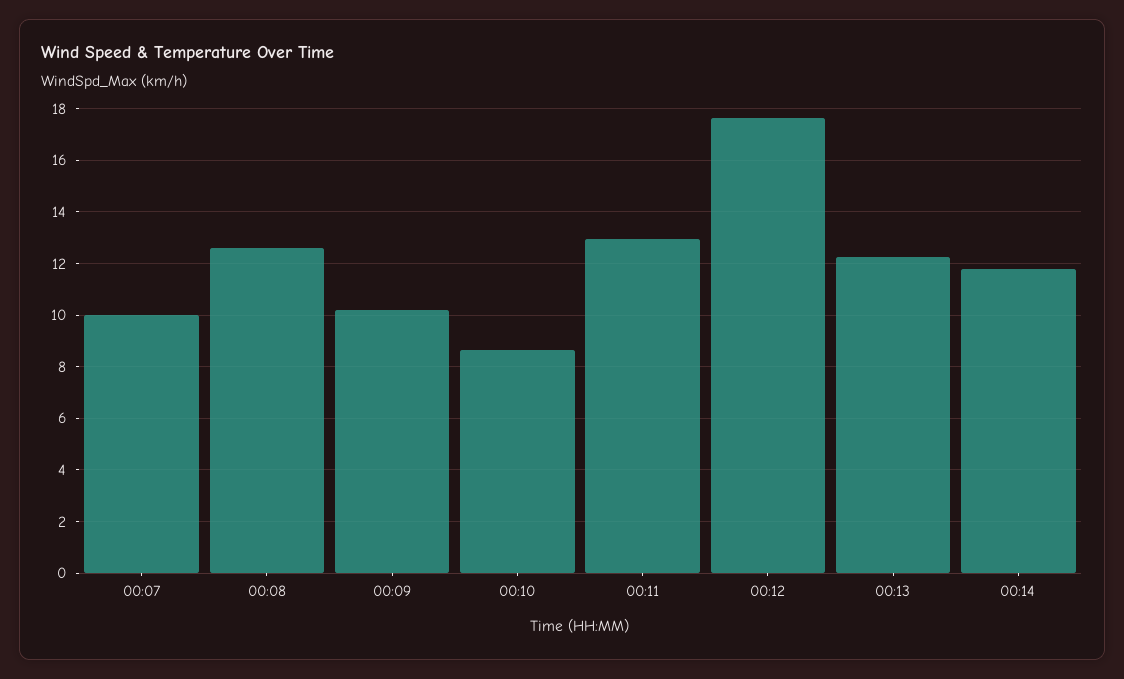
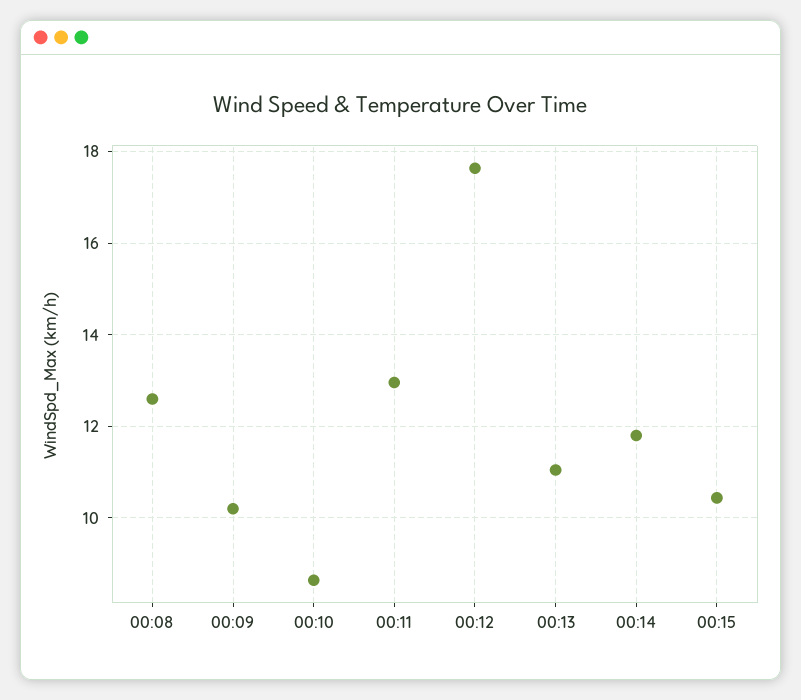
00:07: 10 -> none
00:13: 12.25 -> 11
00:15: none -> 10.4

